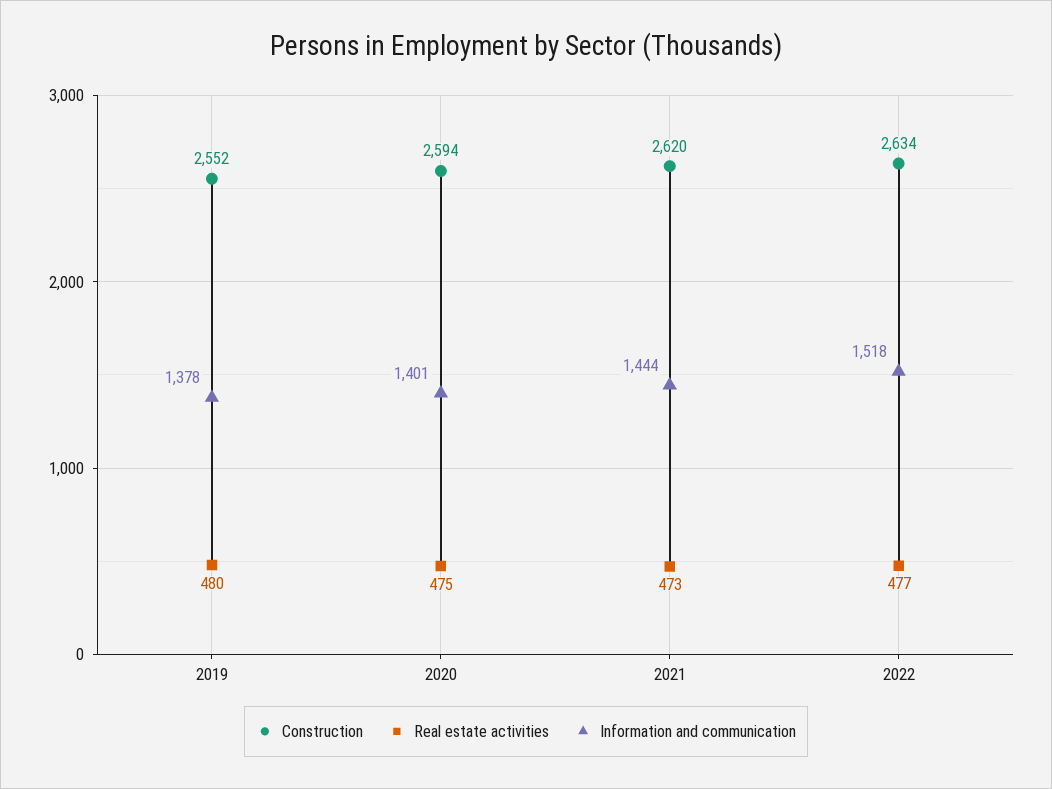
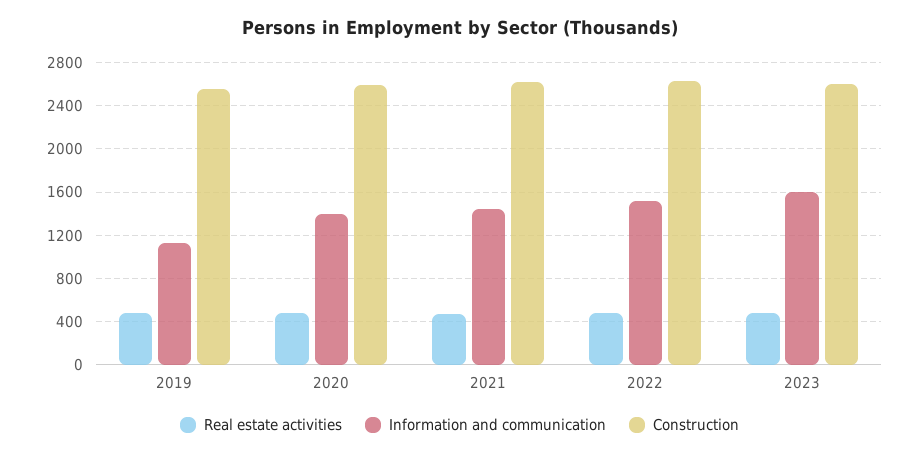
Information and communication, 2019: 1378 -> 1100
Real estate activities, 2023: none -> 500
Information and communication, 2023: none -> 1600
Construction, 2023: none -> 2600

